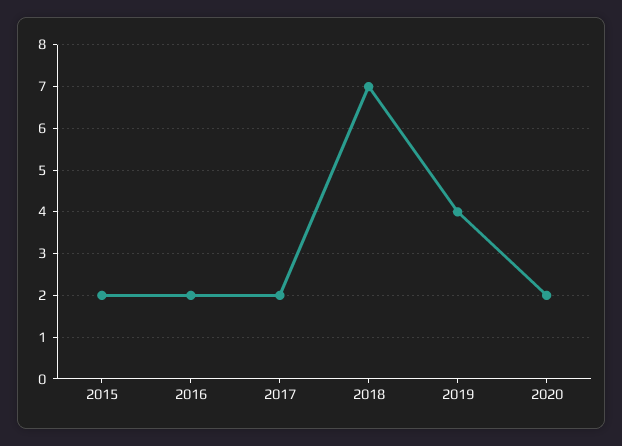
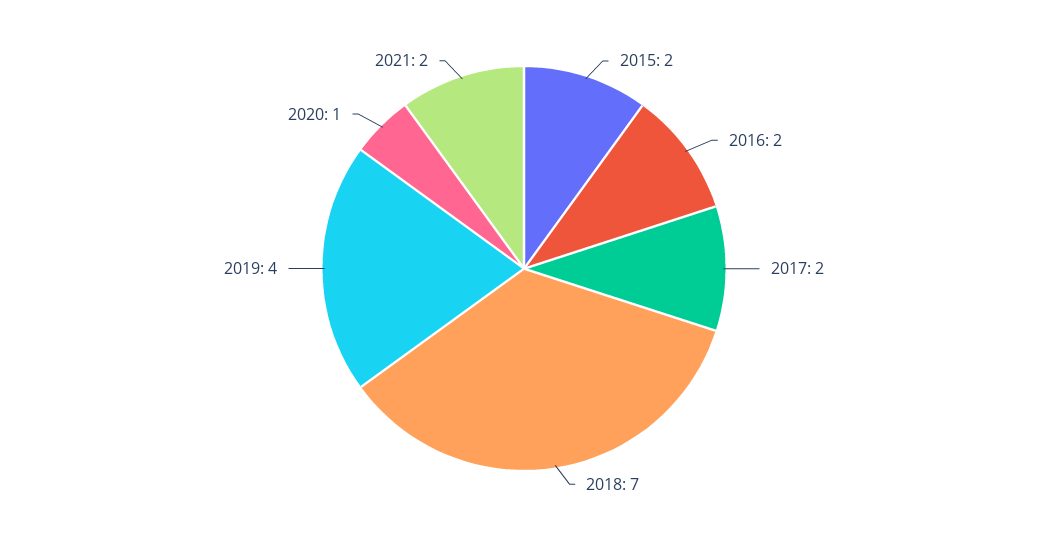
2020: 2 -> 1
2021: none -> 2

